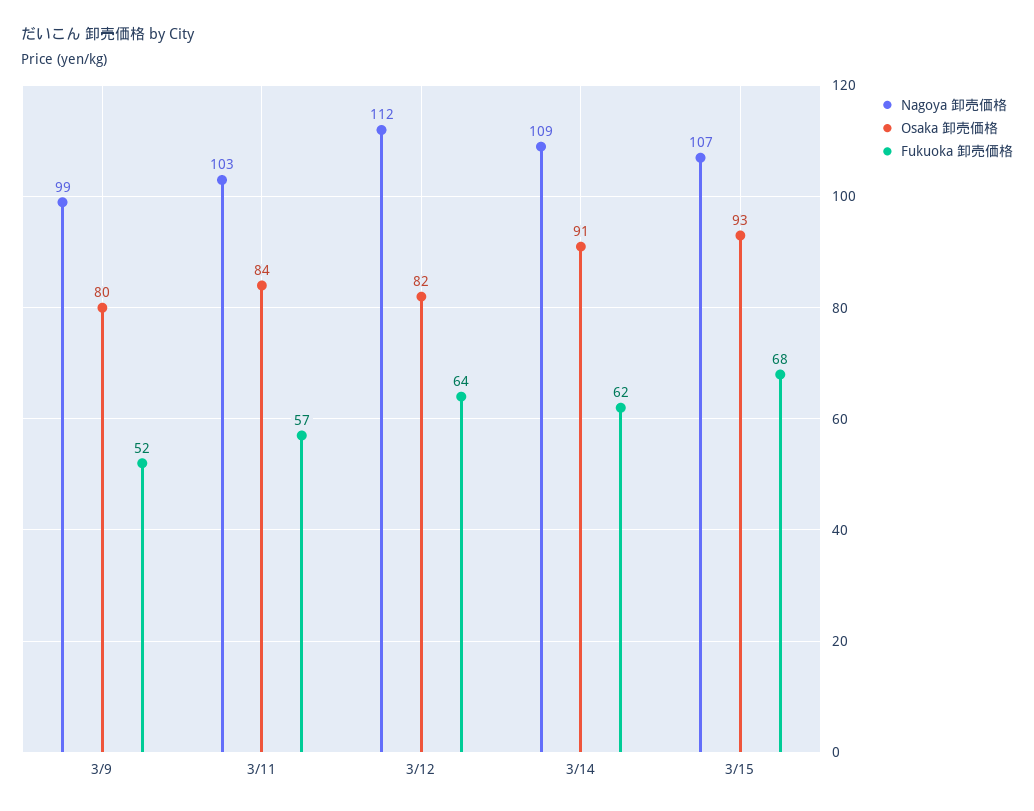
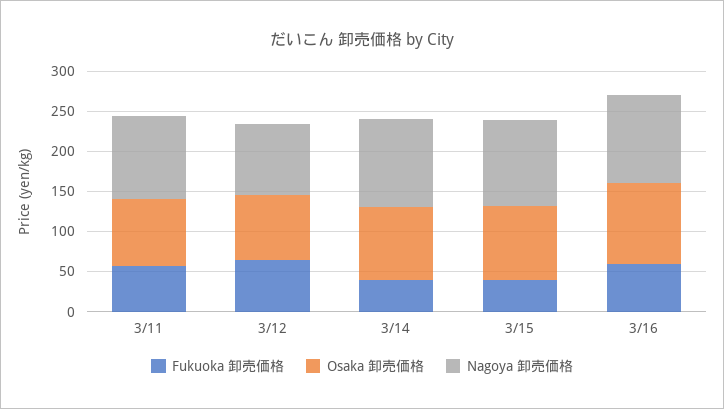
Nagoya 卸売価格, 3/9: 99 -> none
Osaka 卸売価格, 3/9: 80 -> none
Fukuoka 卸売価格, 3/9: 52 -> none
Nagoya 卸売価格, 3/12: 112 -> 90
Fukuoka 卸売価格, 3/14: 62 -> 40
Fukuoka 卸売価格, 3/15: 68 -> 40
Fukuoka 卸売価格, 3/16: none -> 60
Osaka 卸売価格, 3/16: none -> 100
Nagoya 卸売価格, 3/16: none -> 110

